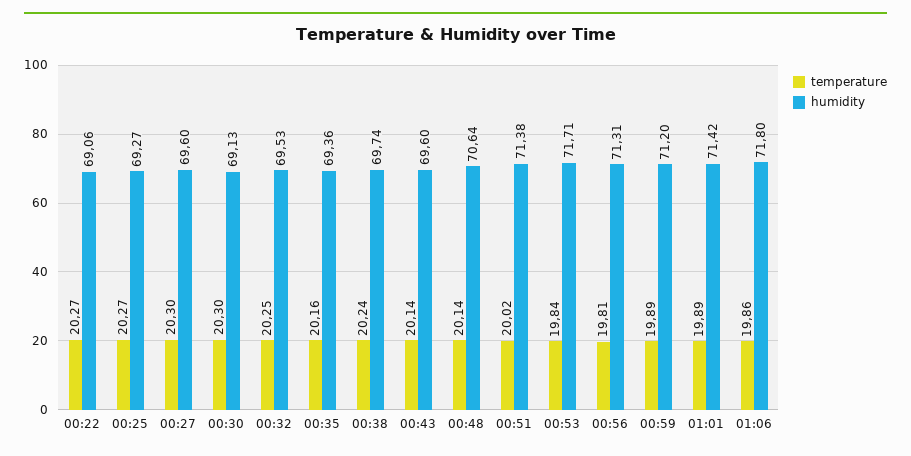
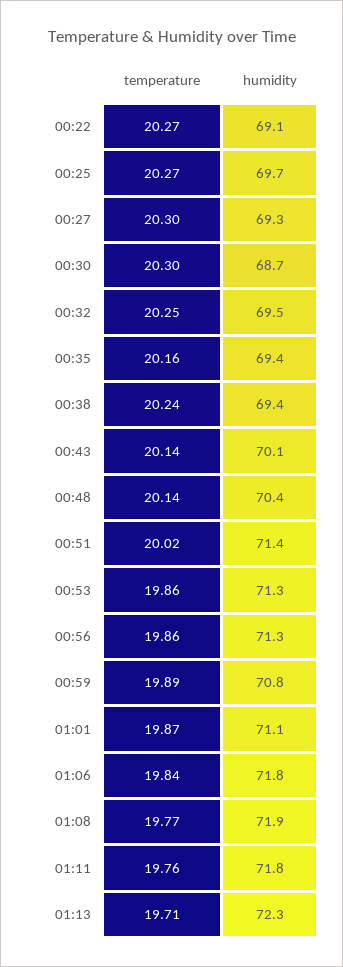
humidity, 00:25: 69.27 -> 69.7
humidity, 00:27: 69.6 -> 69.3
humidity, 00:30: 69.13 -> 68.7
humidity, 00:38: 69.74 -> 69.4
humidity, 00:43: 69.6 -> 70.1
humidity, 00:48: 70.64 -> 70.4
temperature, 00:53: 19.84 -> 19.86
humidity, 00:53: 71.71 -> 71.3
temperature, 00:56: 19.81 -> 19.86
humidity, 00:59: 71.2 -> 70.8
temperature, 01:01: 19.89 -> 19.87
humidity, 01:01: 71.42 -> 71.1
temperature, 01:06: 19.86 -> 19.84
temperature, 01:08: none -> 19.77
humidity, 01:08: none -> 71.9
temperature, 01:11: none -> 19.76
humidity, 01:11: none -> 71.8
temperature, 01:13: none -> 19.71
humidity, 01:13: none -> 72.3

